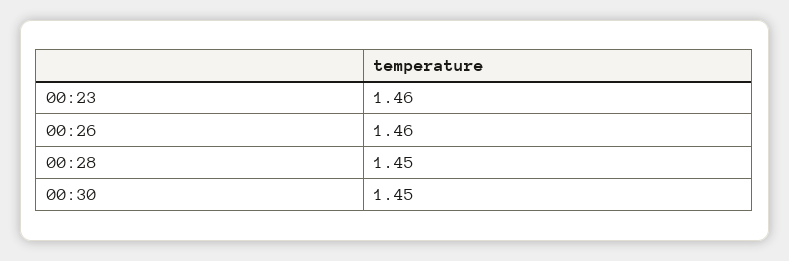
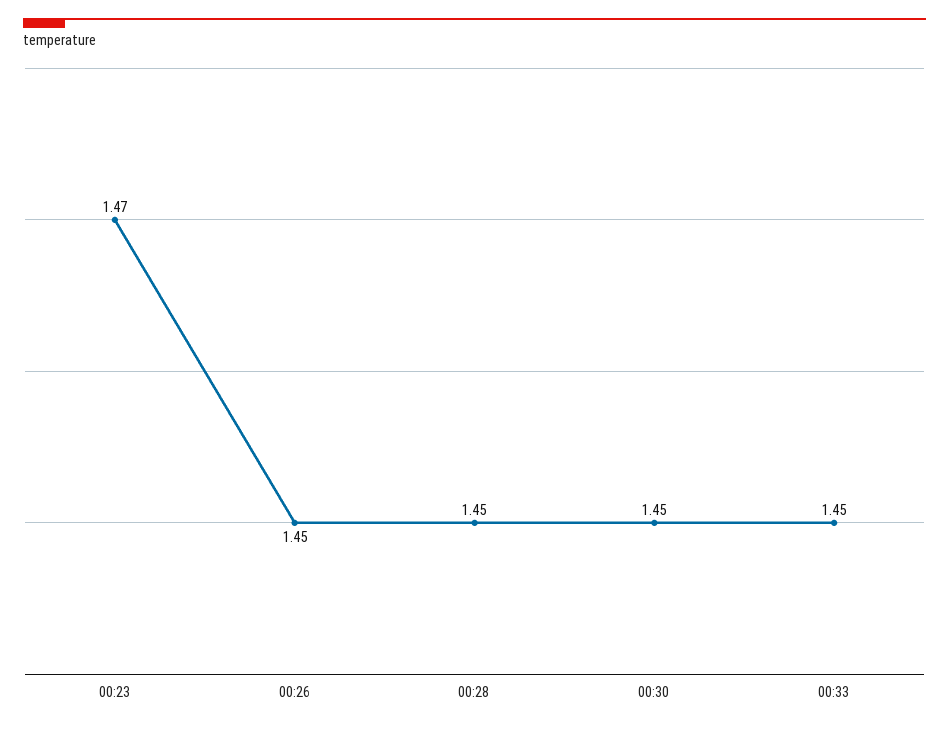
00:23: 1.46 -> 1.47
00:26: 1.46 -> 1.45
00:33: none -> 1.45

